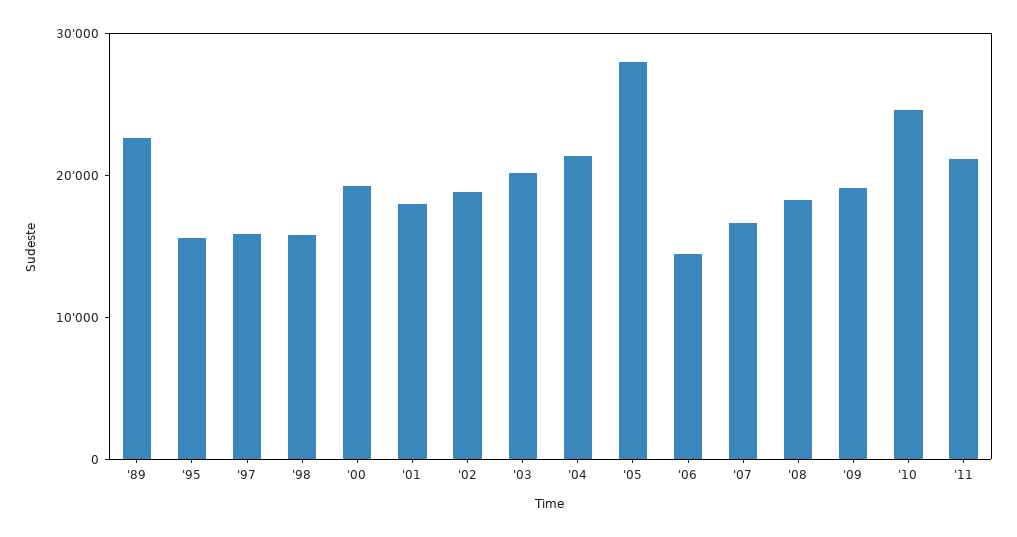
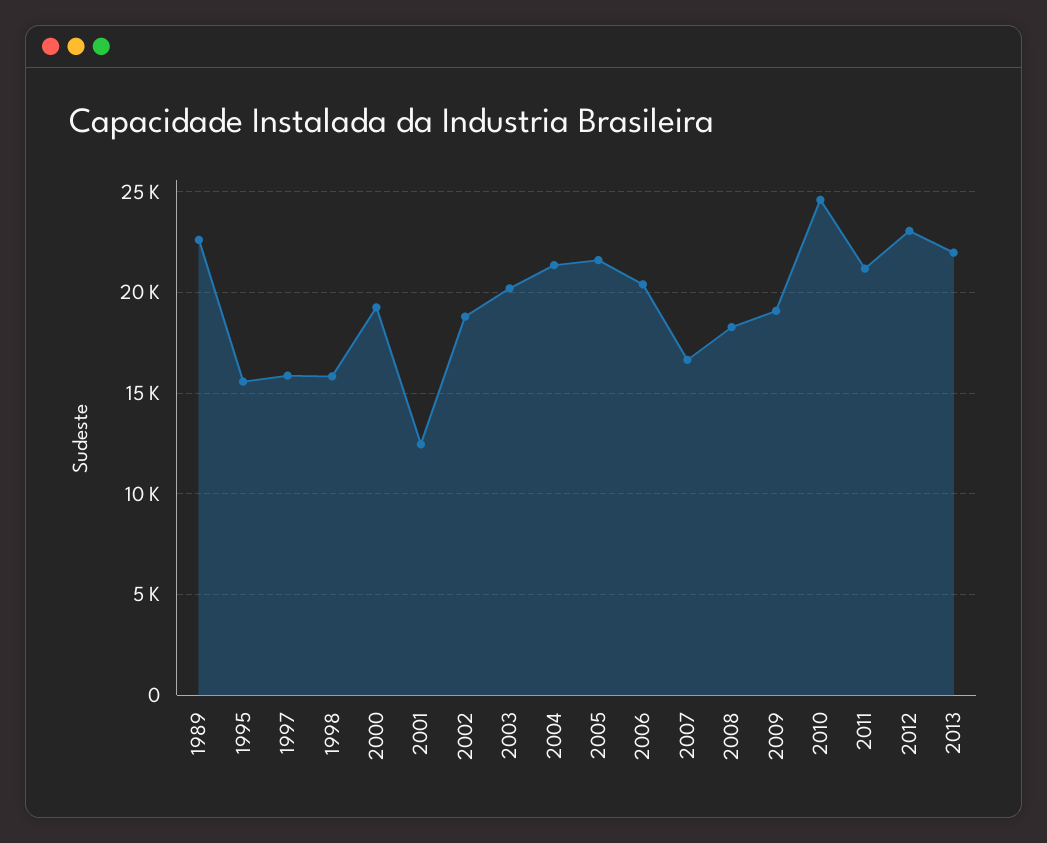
'01: 18000 -> 12500
'05: 28000 -> 21500
'06: 14000 -> 20500
2012: none -> 23000
2013: none -> 22000

